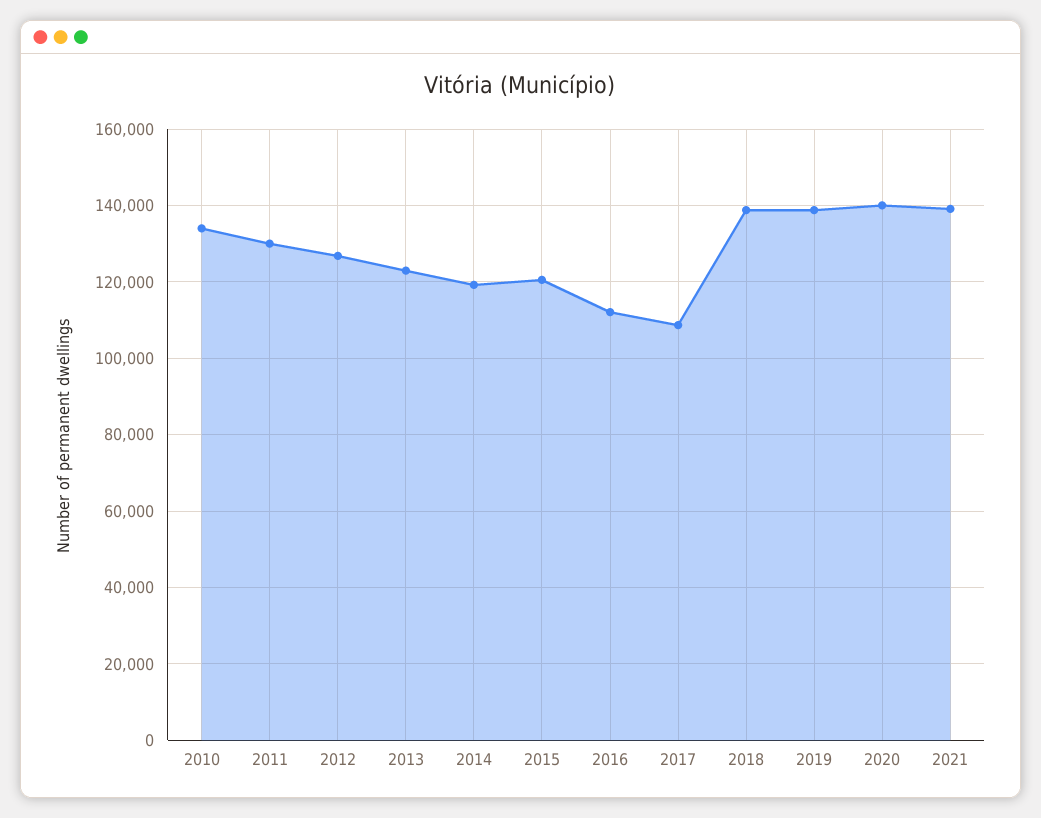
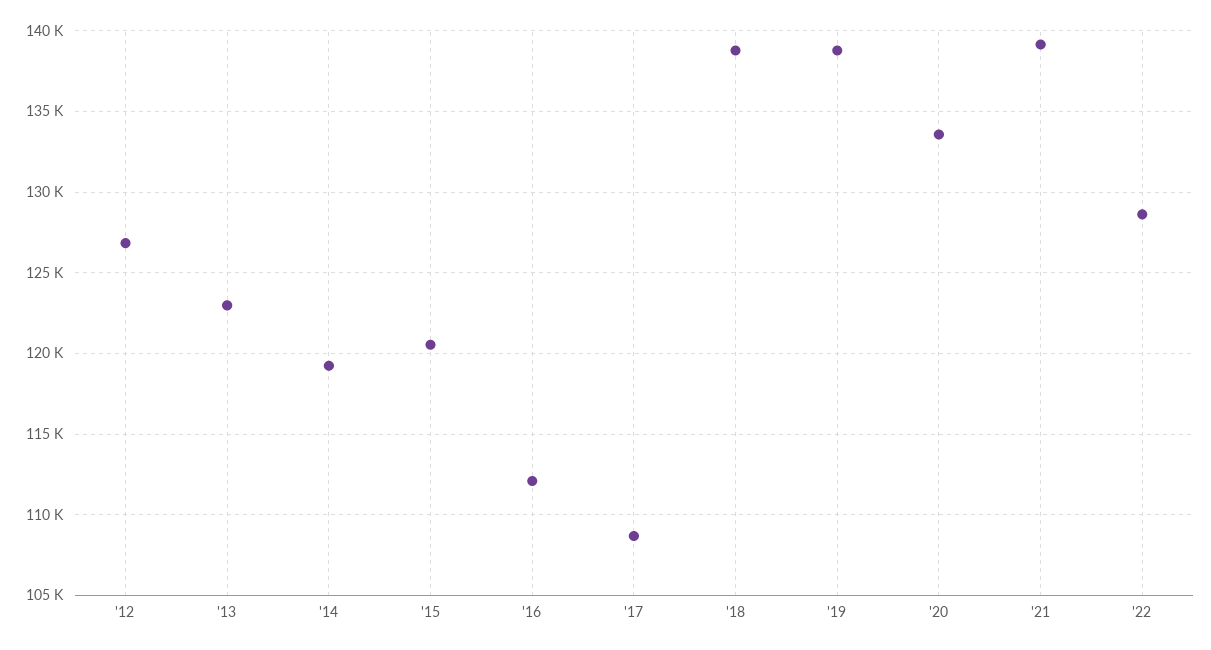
2010: 134000 -> none
2011: 130000 -> none
2020: 140000 -> 133500
'22: none -> 128500

